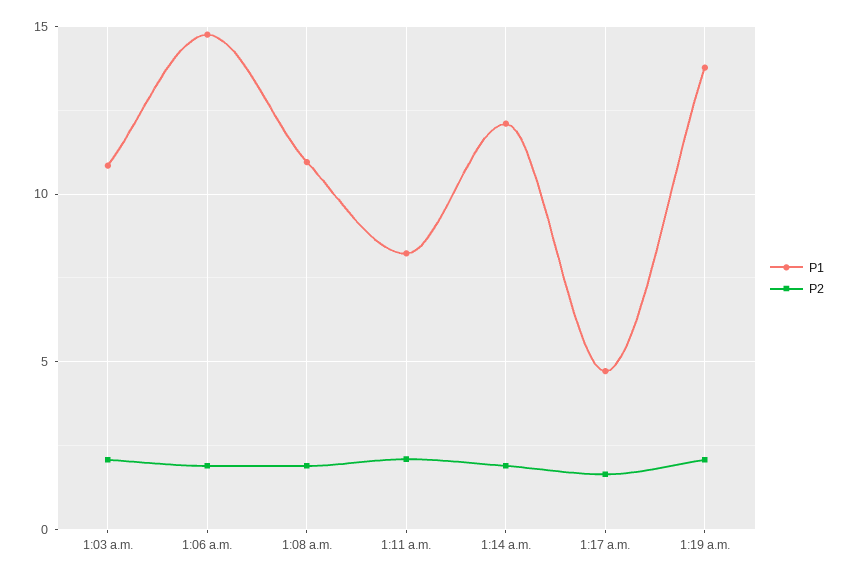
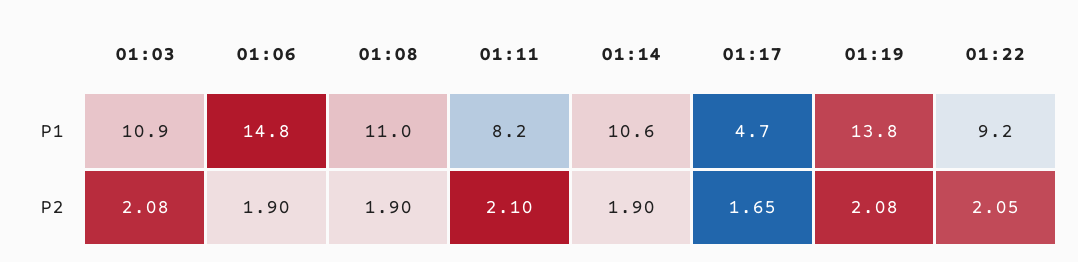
P1, 1:14 a.m.: 12 -> 10.6
P1, 01:22: none -> 9.2
P2, 01:22: none -> 2.05

